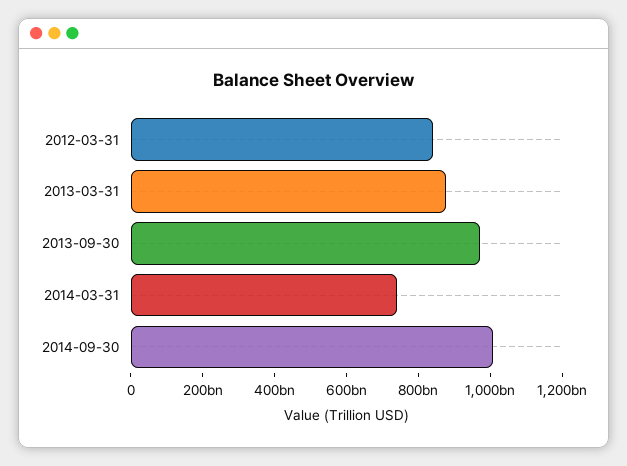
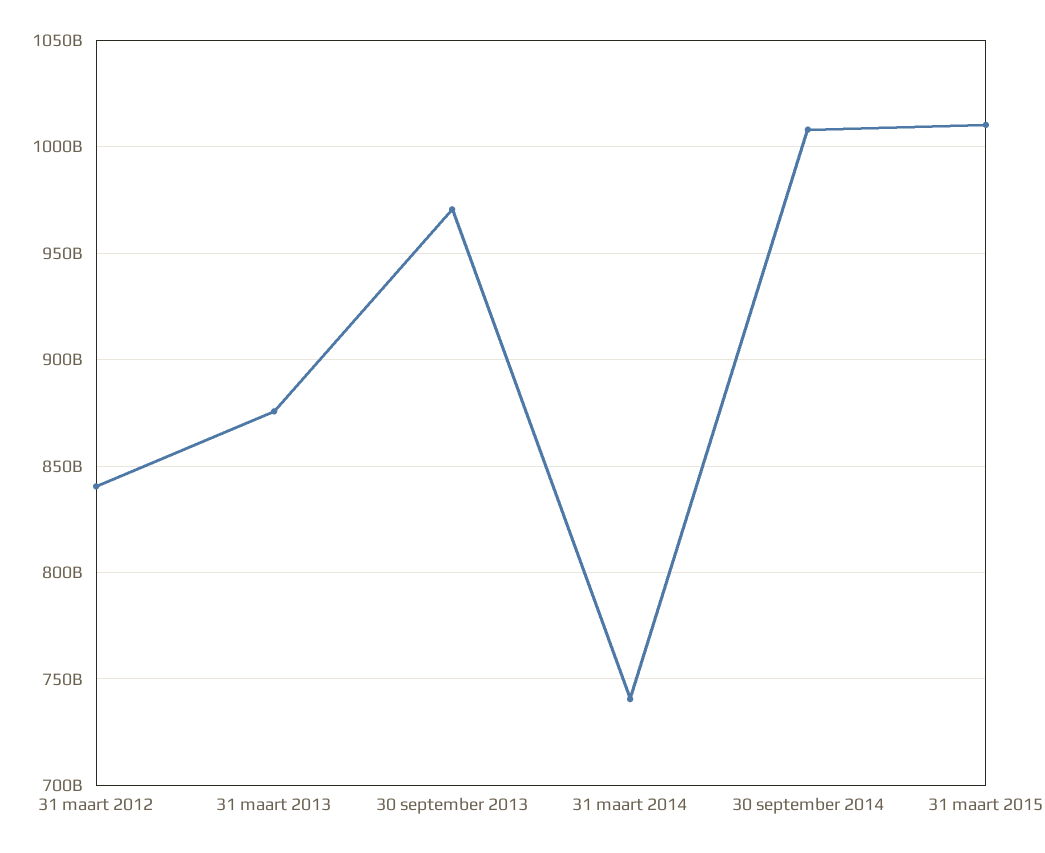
31 maart 2015: none -> 1010000000000

